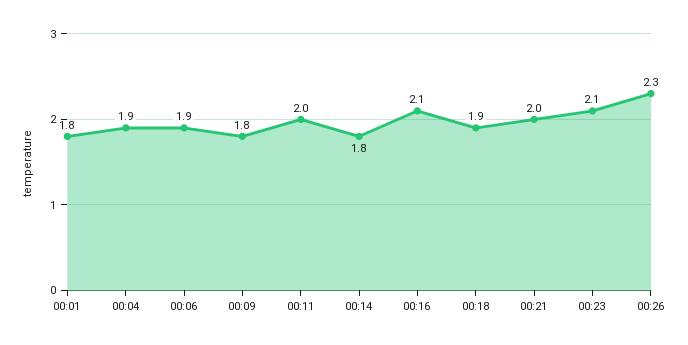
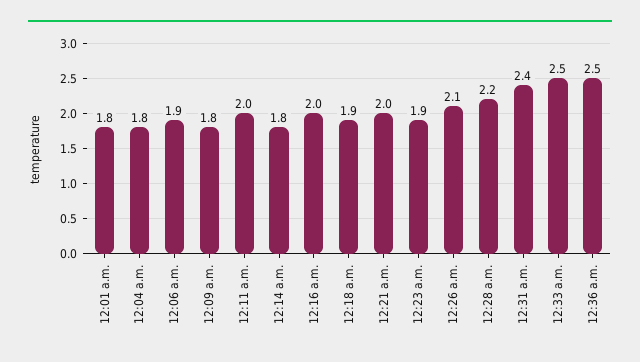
00:04: 1.9 -> 1.8
00:16: 2.1 -> 2
00:23: 2.1 -> 1.9
00:26: 2.3 -> 2.1
12:28 a.m.: none -> 2.2
12:31 a.m.: none -> 2.4
12:33 a.m.: none -> 2.5
12:36 a.m.: none -> 2.5

